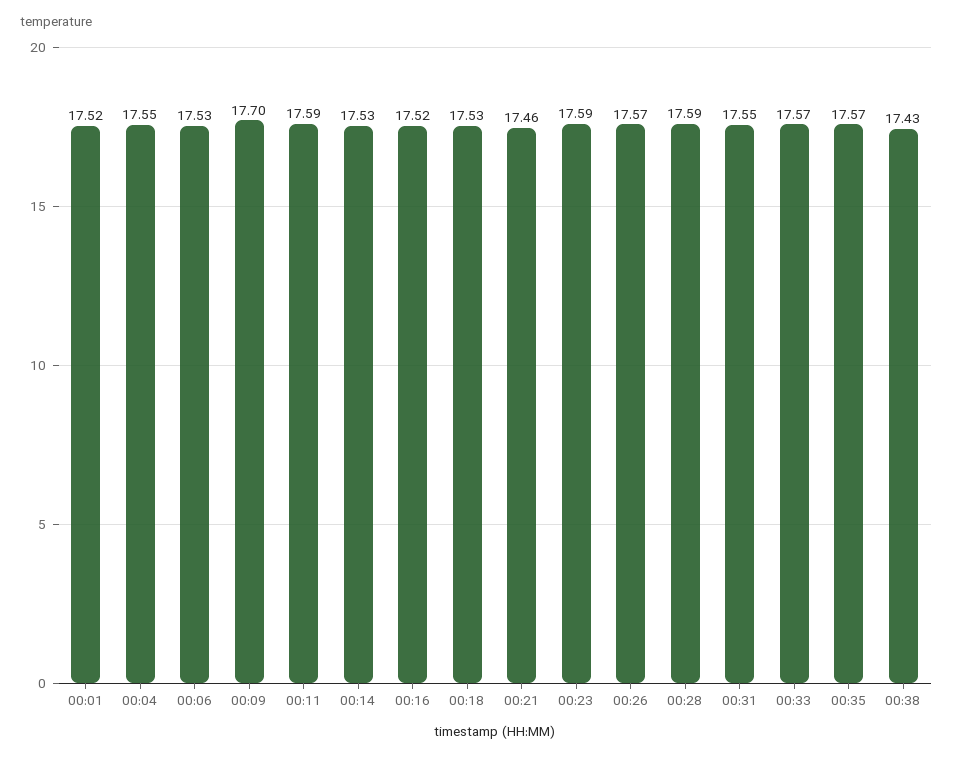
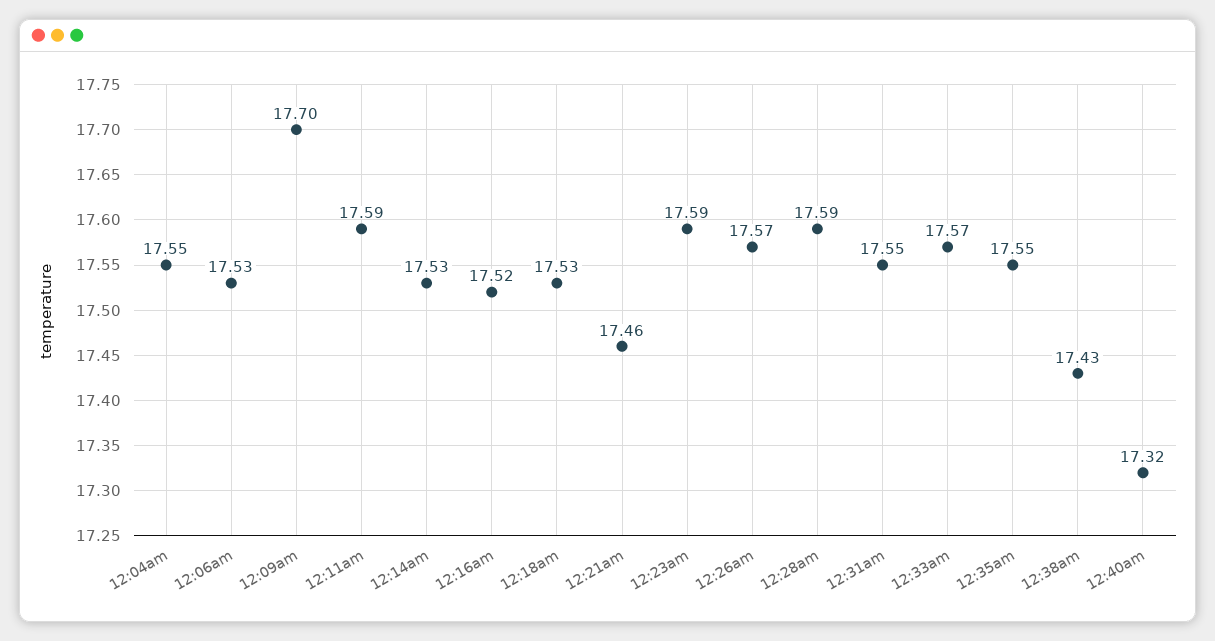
00:01: 17.52 -> none
00:35: 17.57 -> 17.55
12:40am: none -> 17.32

